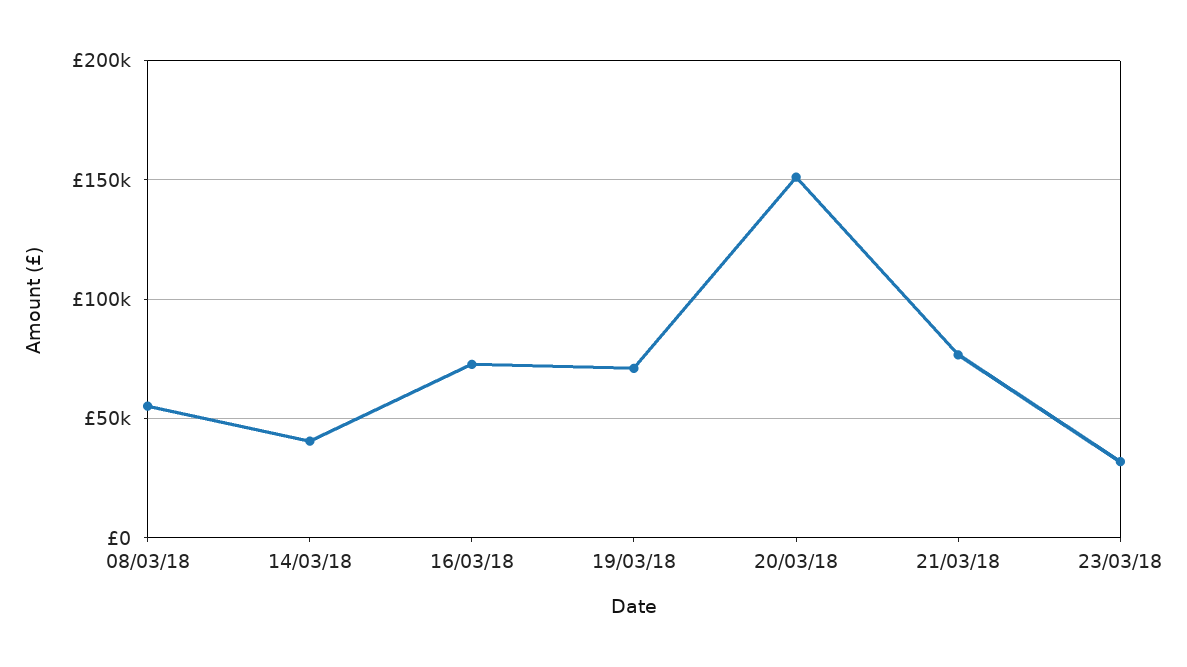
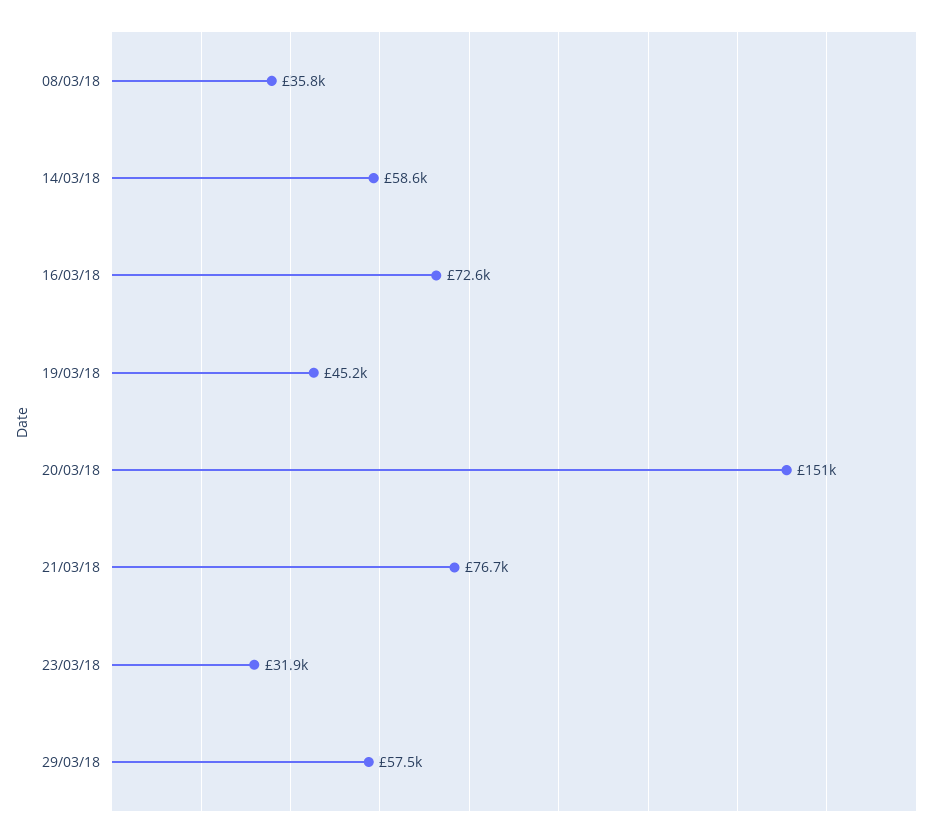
08/03/18: 55000 -> 35800
14/03/18: 40000 -> 58600
19/03/18: 70000 -> 45200
29/03/18: none -> 57500

